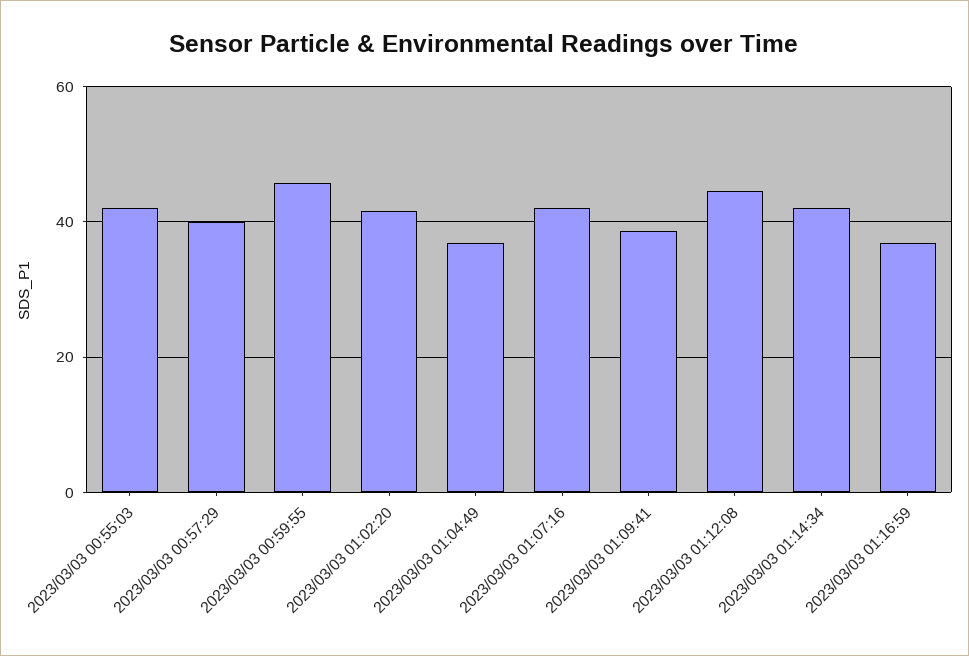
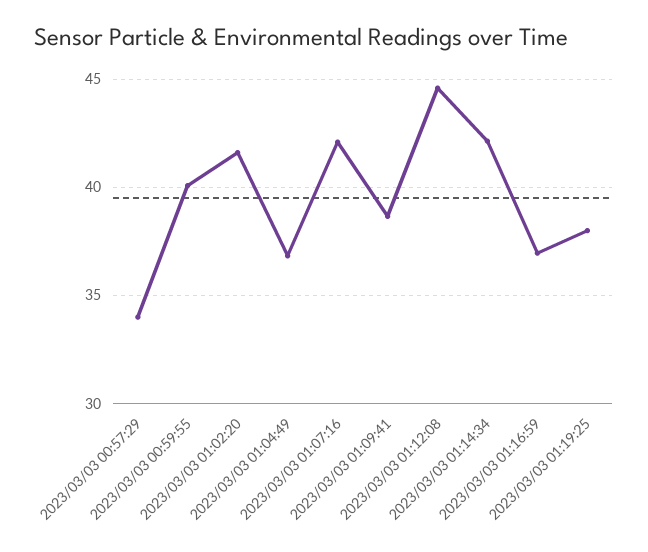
2023/03/03 00:55:03: 42 -> none
2023/03/03 00:57:29: 40 -> 34
2023/03/03 00:59:55: 46 -> 40
2023/03/03 01:19:25: none -> 38

